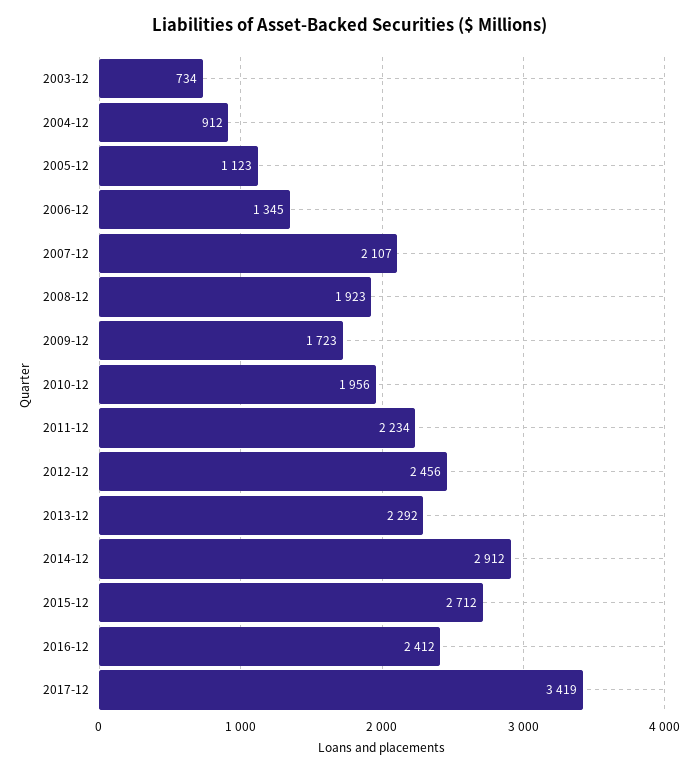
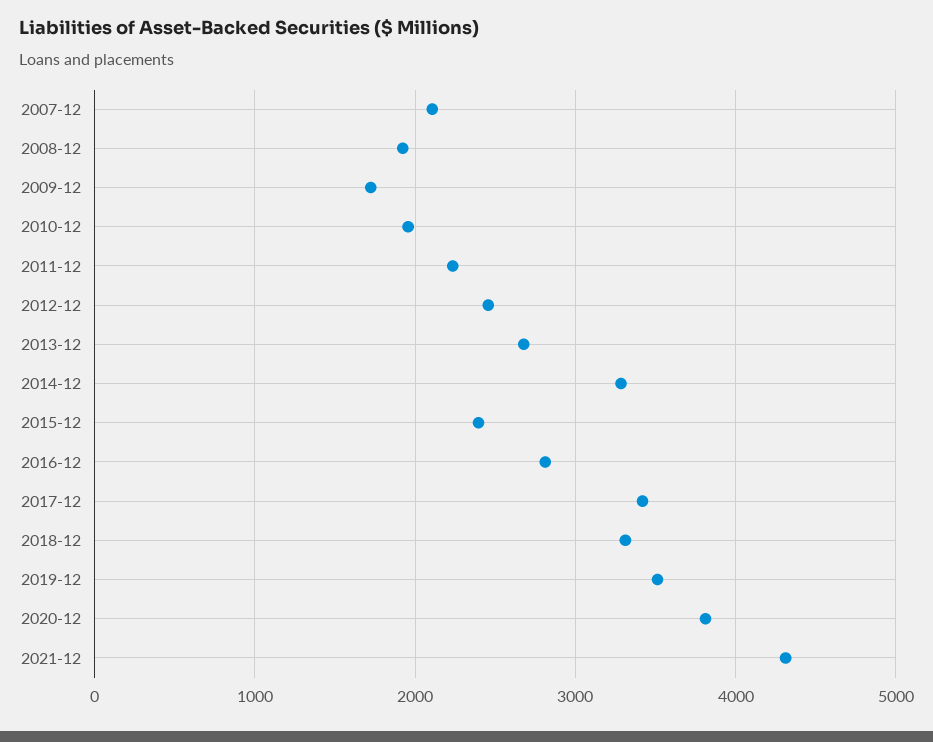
2003-12: 734 -> none
2004-12: 912 -> none
2005-12: 1123 -> none
2006-12: 1345 -> none
2013-12: 2292 -> 2700
2014-12: 2912 -> 3300
2015-12: 2712 -> 2400
2016-12: 2412 -> 2800
2018-12: none -> 3300
2019-12: none -> 3500
2020-12: none -> 3800
2021-12: none -> 4300

